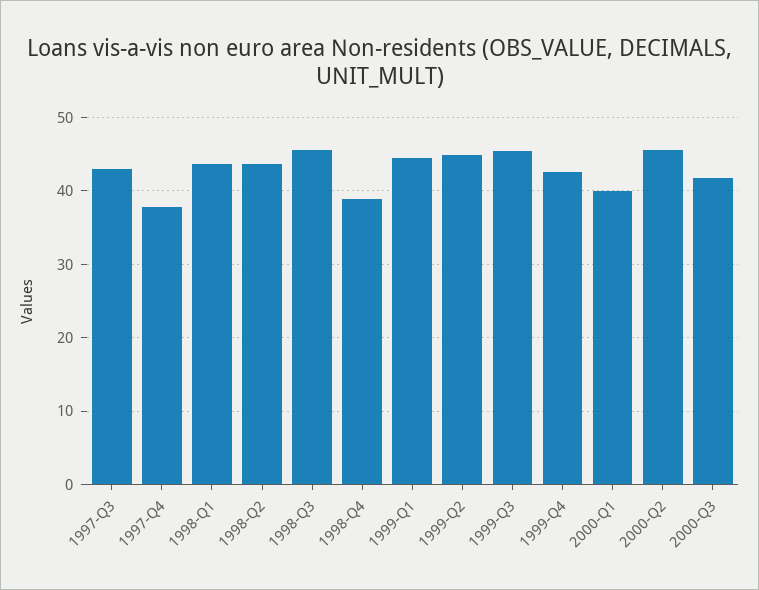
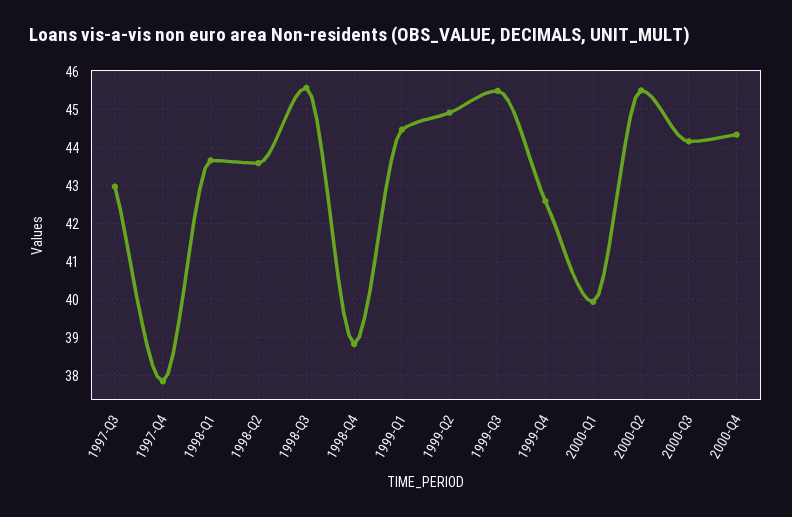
2000-Q3: 42 -> 44.2
2000-Q4: none -> 44.4

